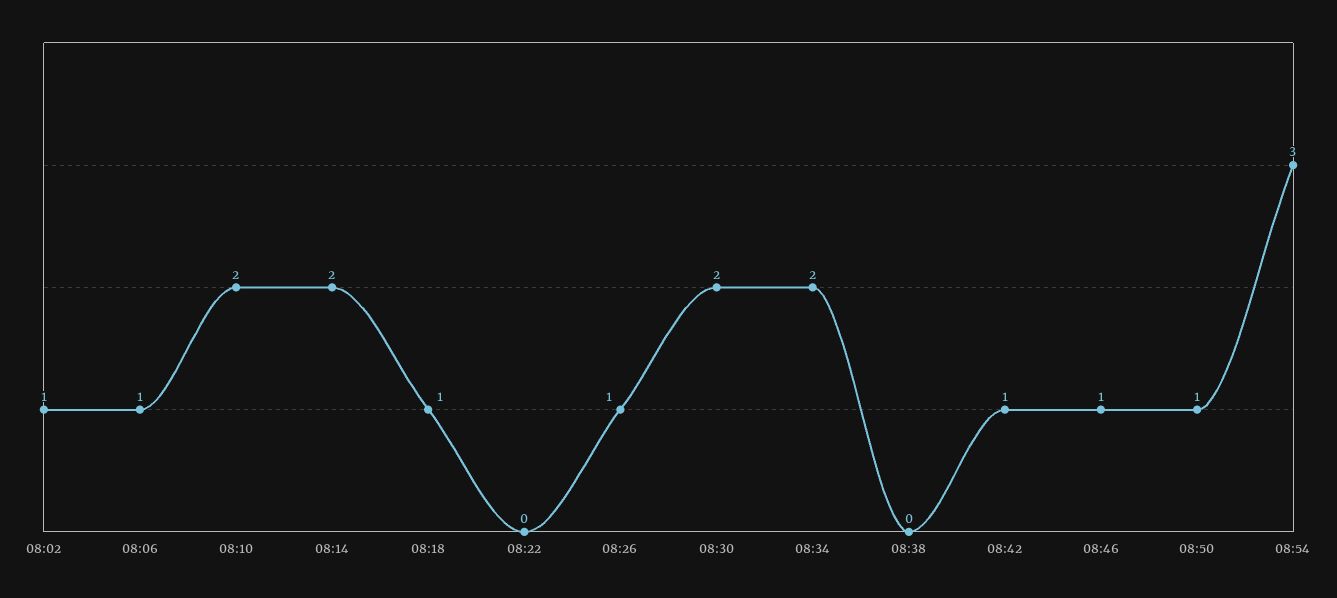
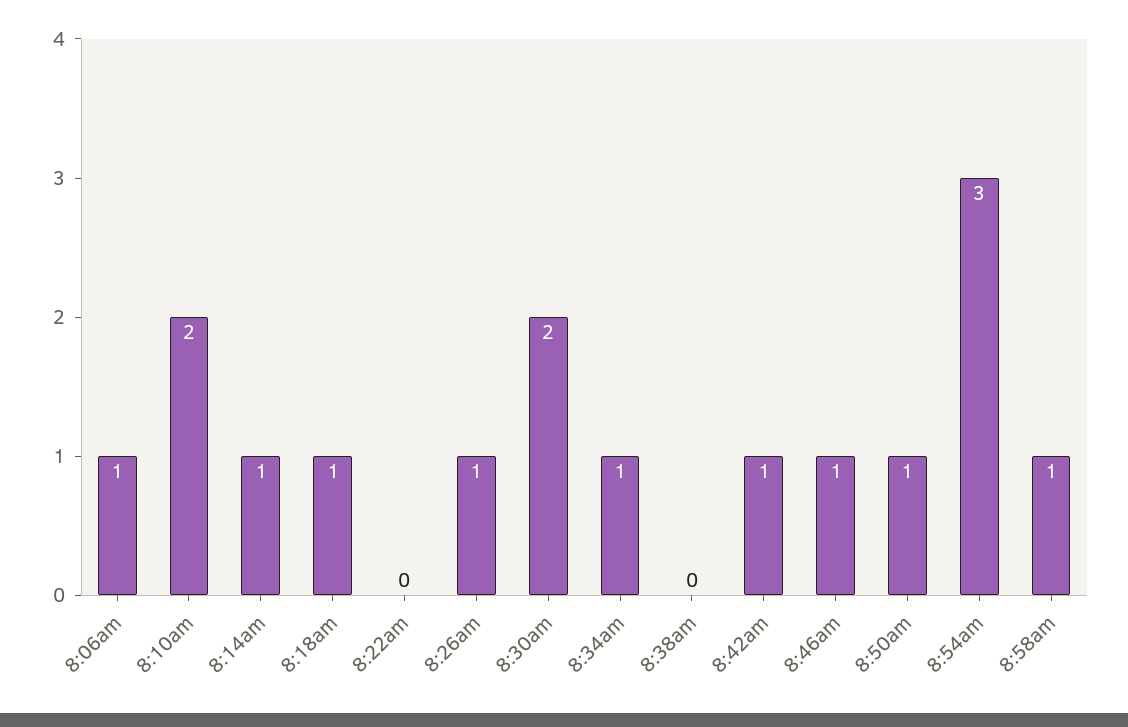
08:02: 1 -> none
08:14: 2 -> 1
08:34: 2 -> 1
8:58am: none -> 1

